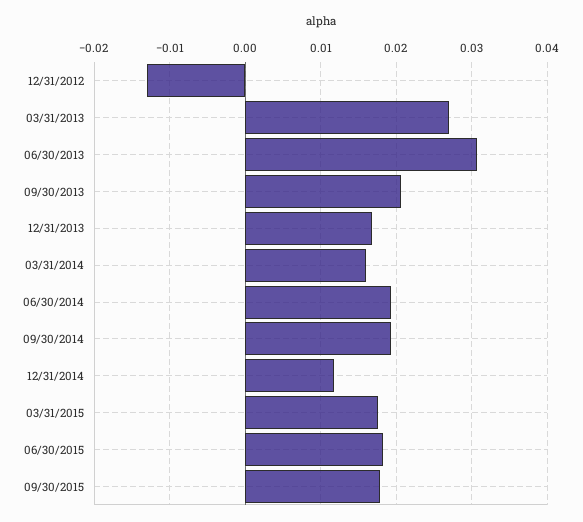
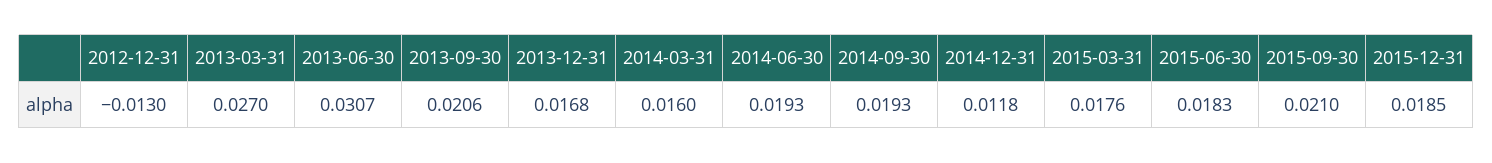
09/30/2015: 0.018 -> 0.021
2015-12-31: none -> 0.0185

